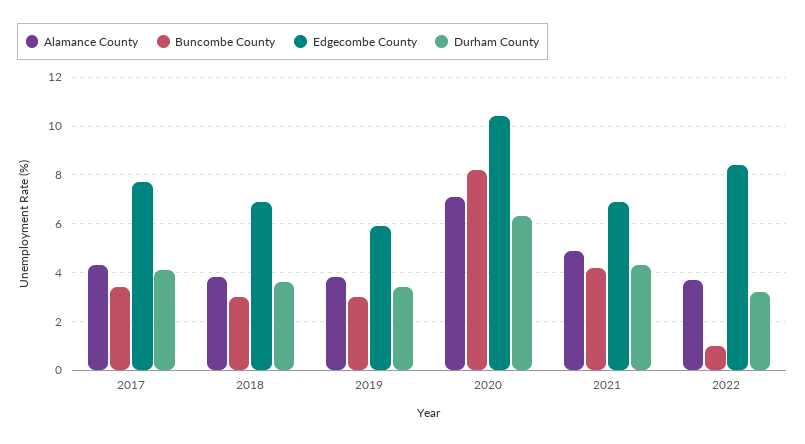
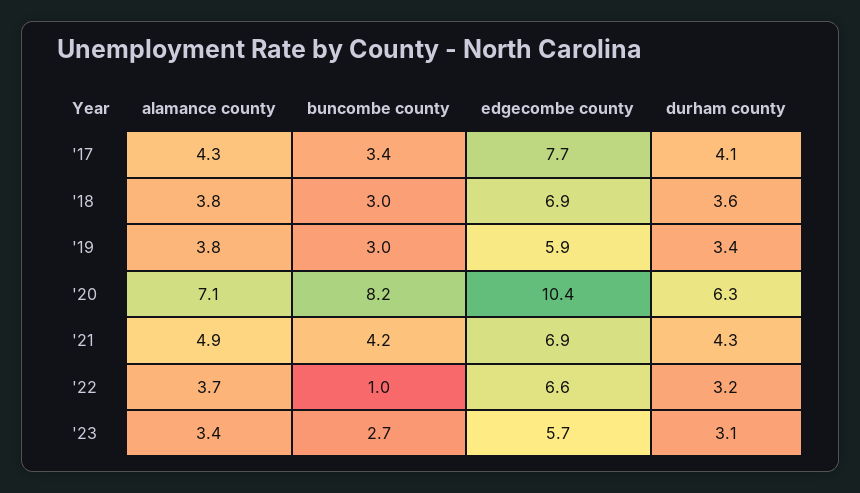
Edgecombe County, 2022: 8.5 -> 6.6
Alamance County, '23: none -> 3.4
Buncombe County, '23: none -> 2.7
Edgecombe County, '23: none -> 5.7
Durham County, '23: none -> 3.1

